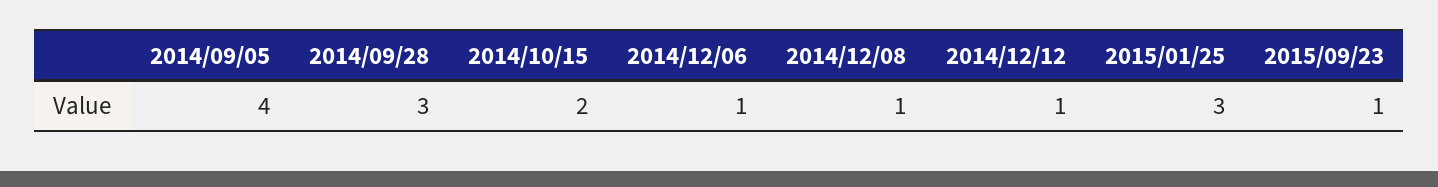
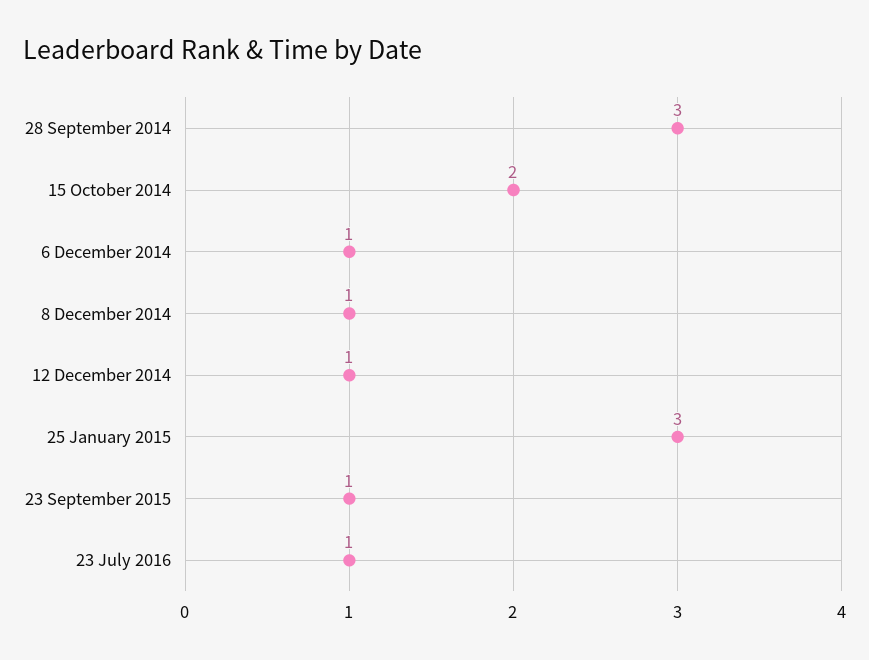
2014/09/05: 4 -> none
23 July 2016: none -> 1

